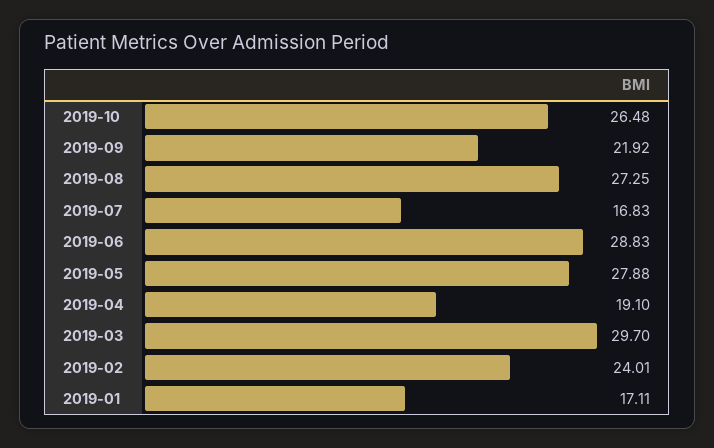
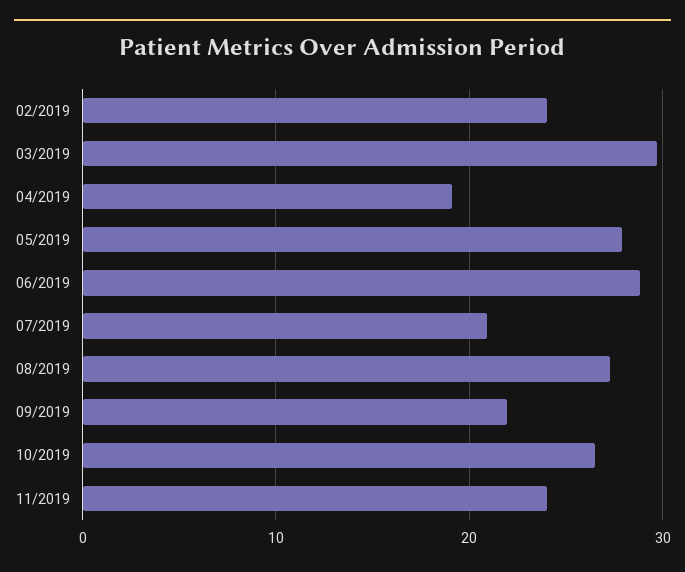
2019-07: 16.83 -> 21
2019-01: 17.11 -> none
11/2019: none -> 24

